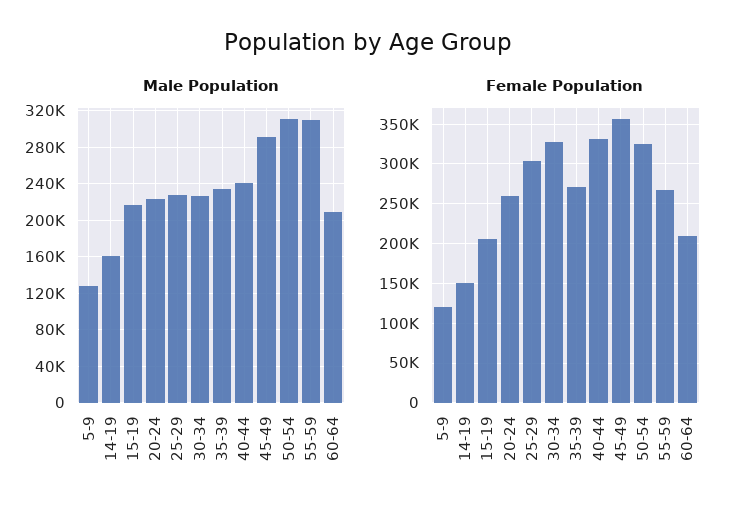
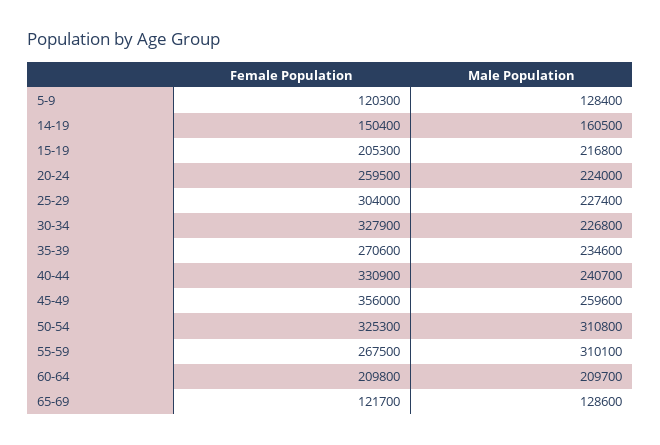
Male Population, 45-49: 290000 -> 259600
Female Population, 65-69: none -> 121700
Male Population, 65-69: none -> 128600

